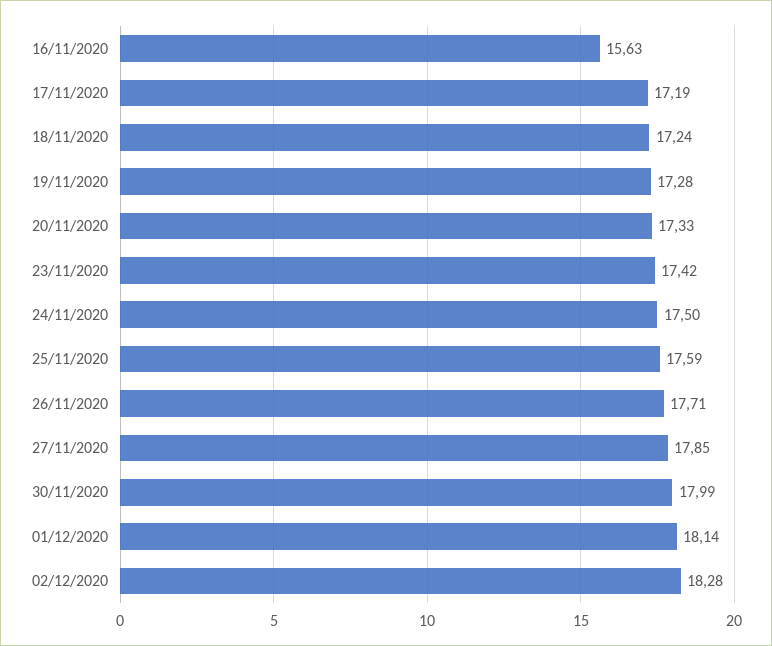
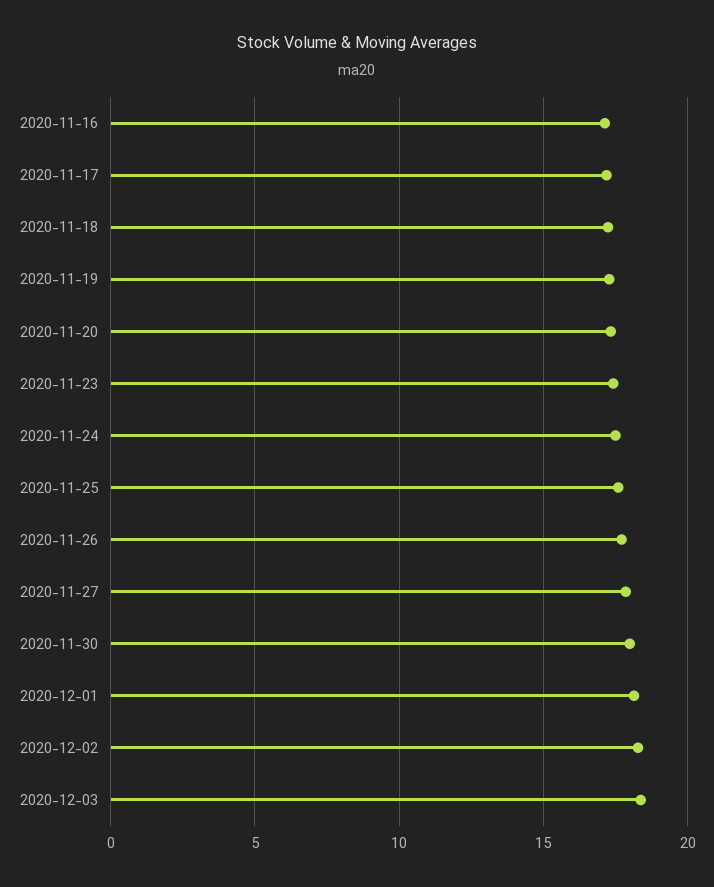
16/11/2020: 15.63 -> 17
2020-12-03: none -> 18.5

